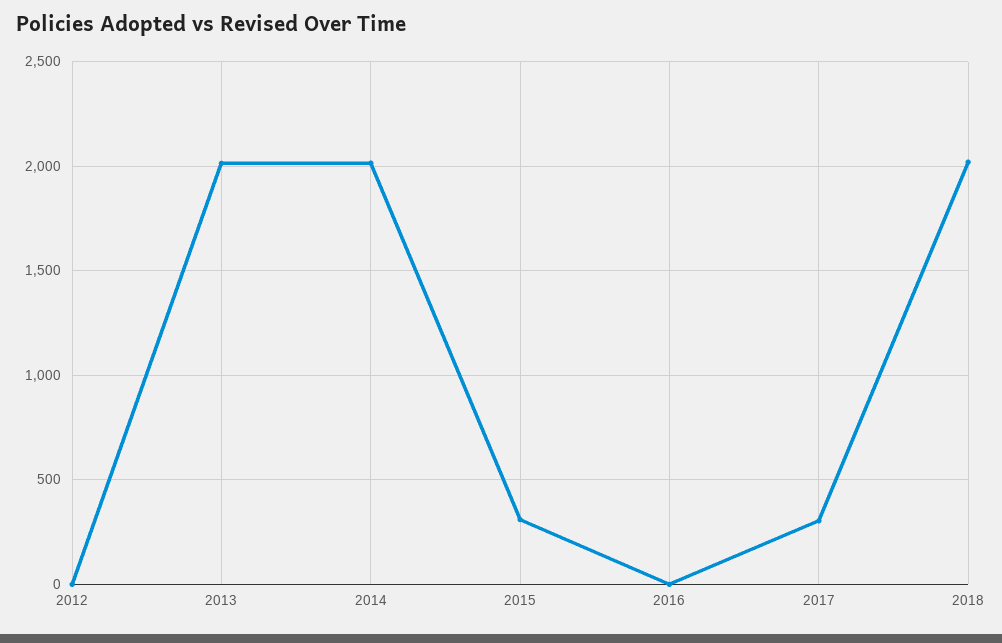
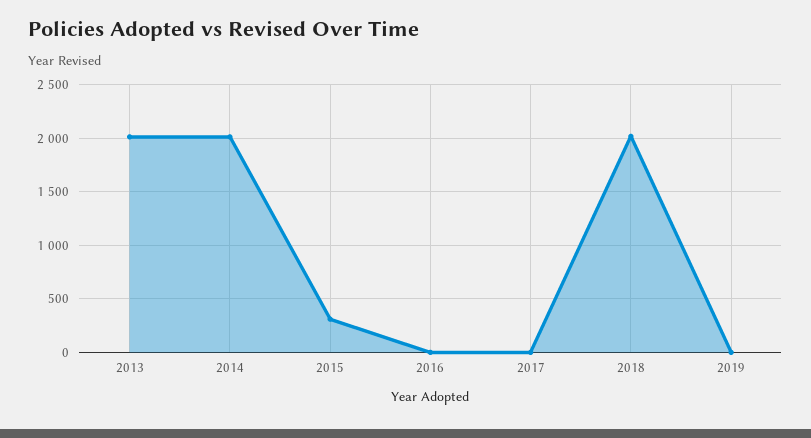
2012: 0 -> none
2017: 300 -> 0
2019: none -> 0

